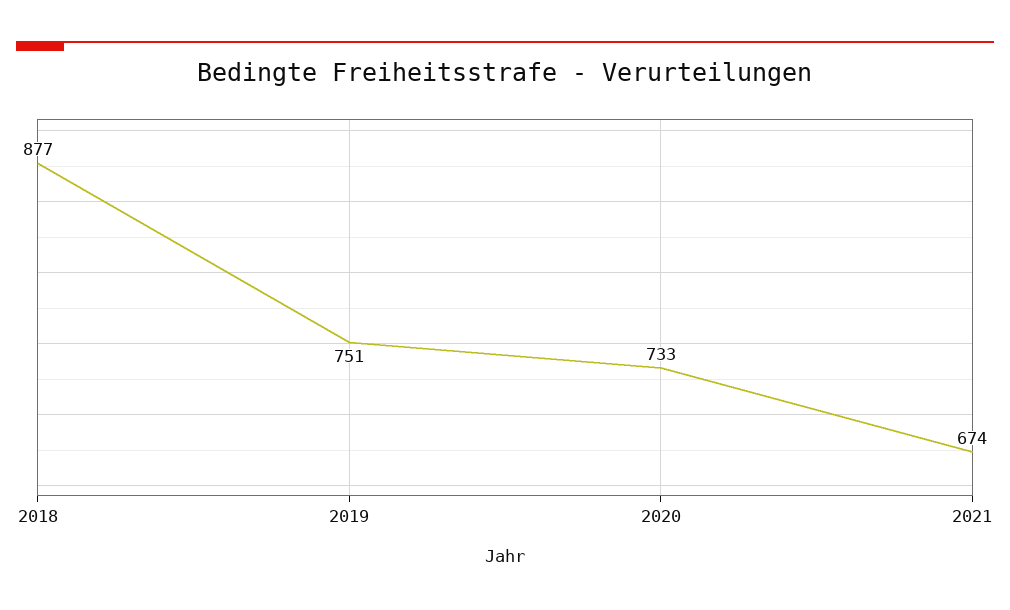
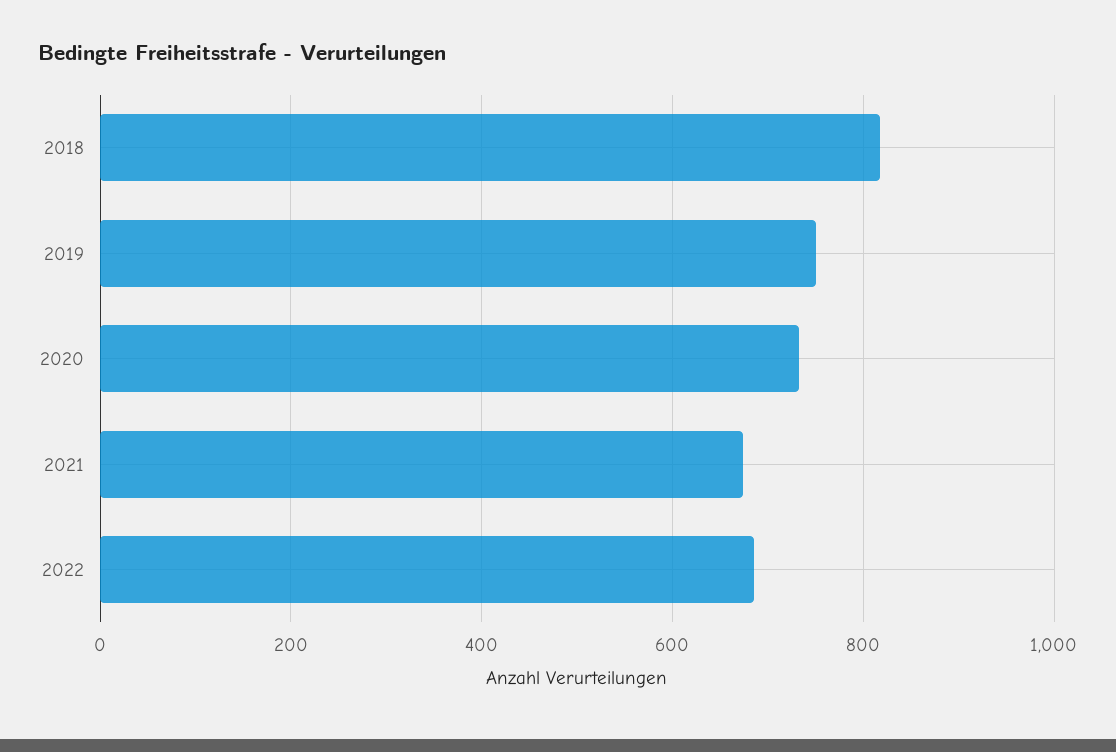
2018: 877 -> 820
2022: none -> 680

